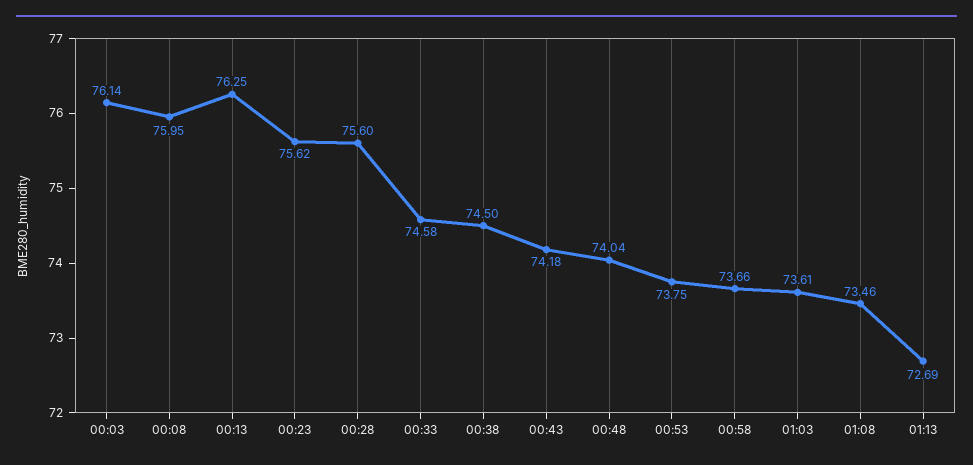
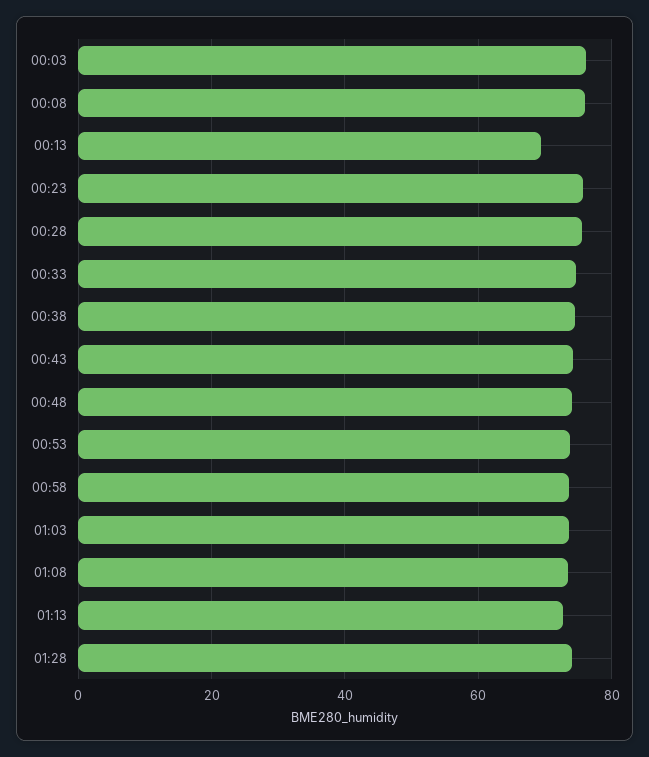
00:13: 76.25 -> 70
01:28: none -> 74

